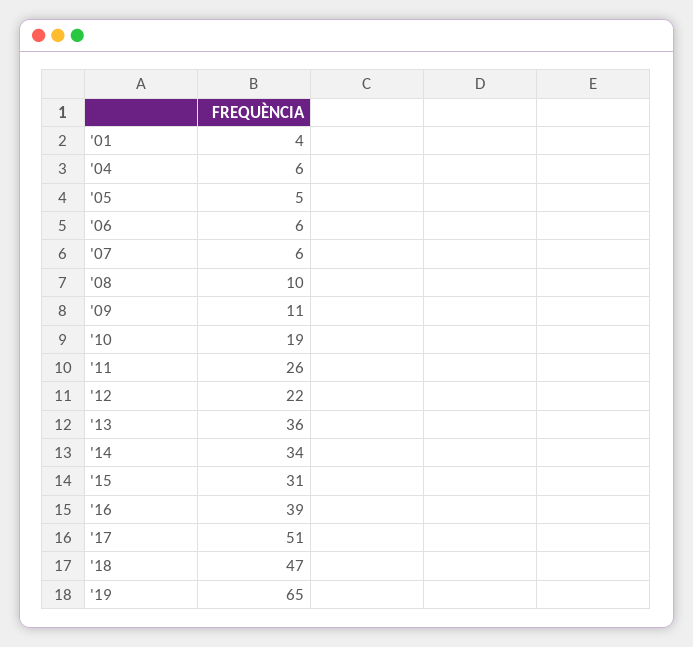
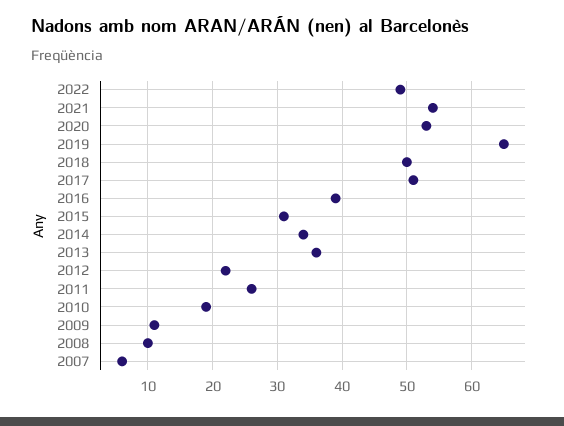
'01: 4 -> none
'04: 6 -> none
'05: 5 -> none
'06: 6 -> none
'18: 47 -> 50
2022: none -> 49
2021: none -> 54
2020: none -> 53

